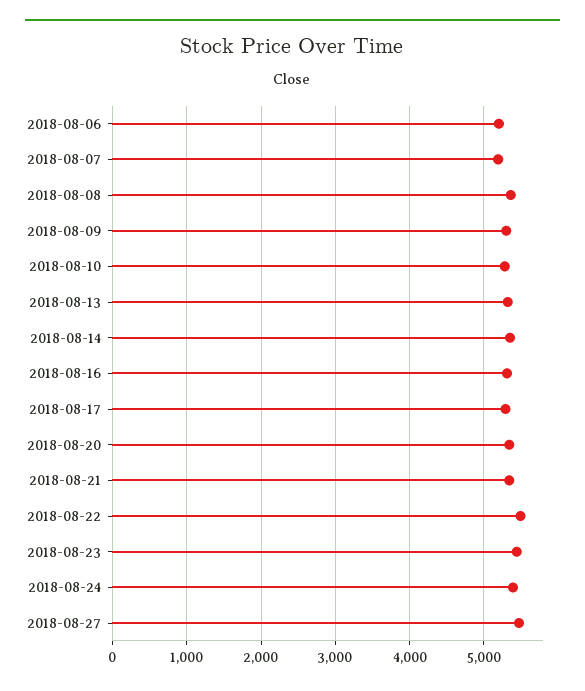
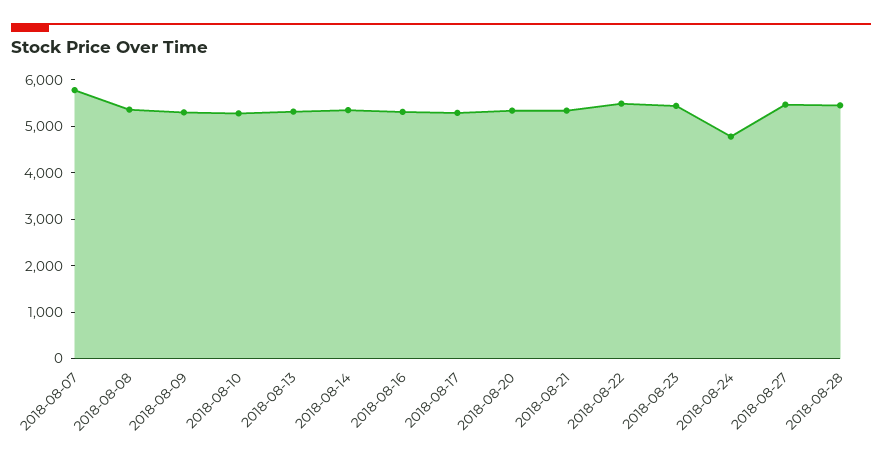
2018-08-06: 5200 -> none
2018-08-07: 5200 -> 5800
2018-08-24: 5400 -> 4800
2018-08-28: none -> 5400

